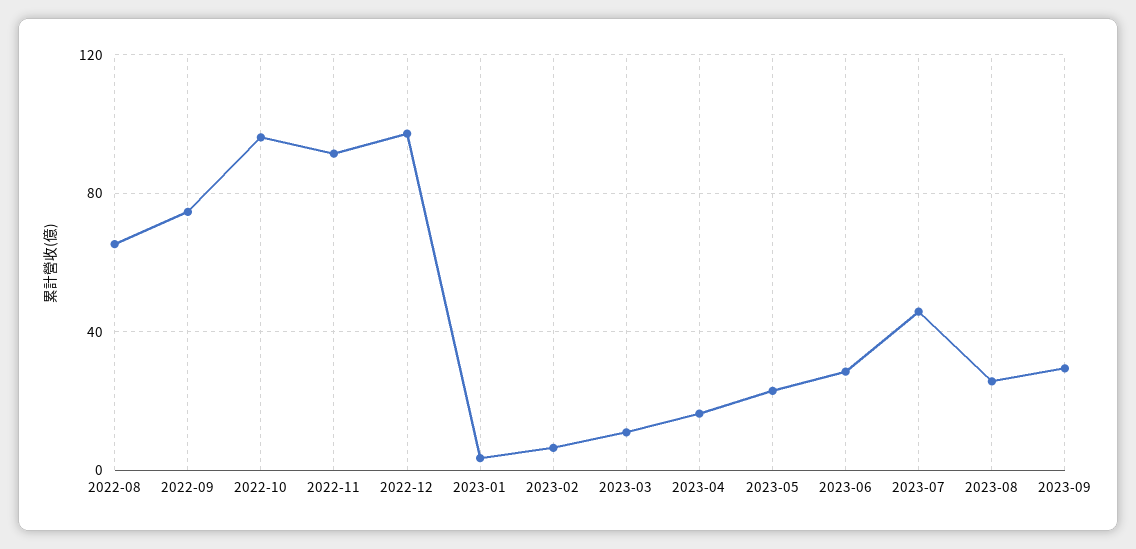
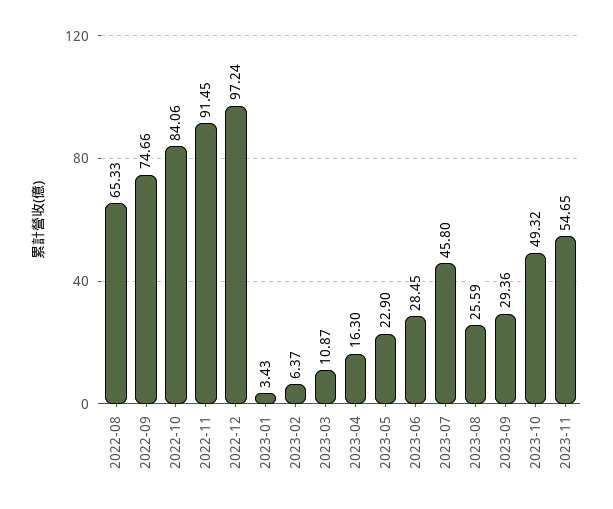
2022-10: 95 -> 84.06
2023-10: none -> 49.32
2023-11: none -> 54.65

